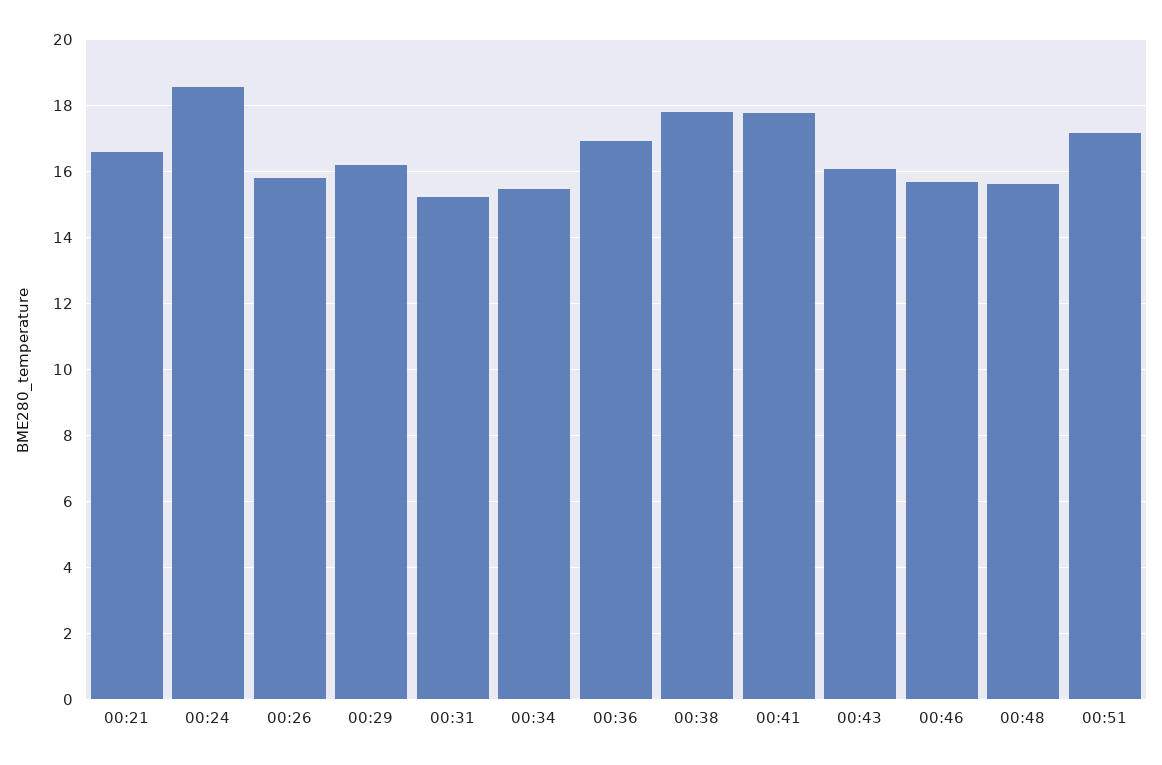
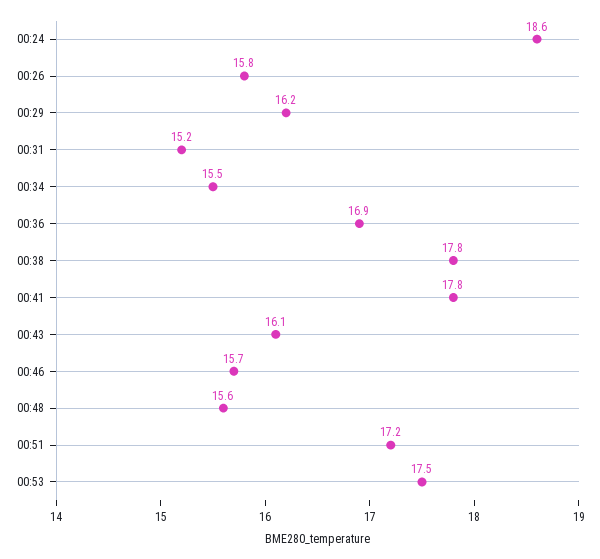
00:21: 16.6 -> none
00:53: none -> 17.5

